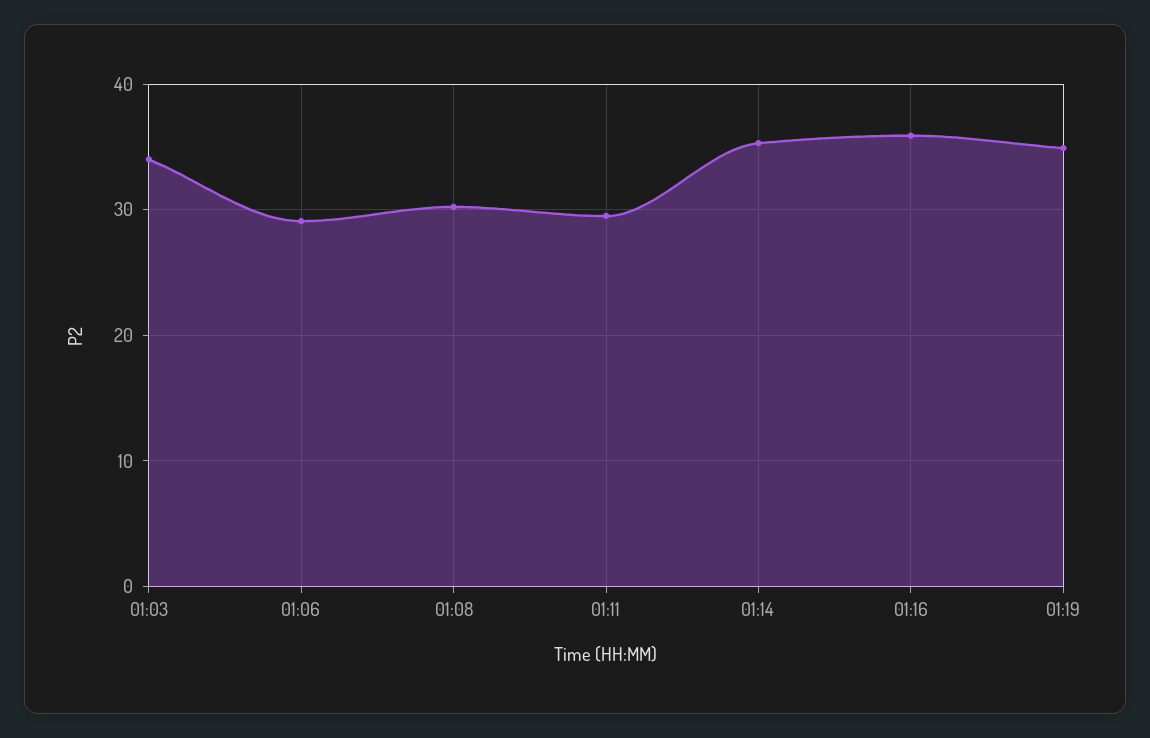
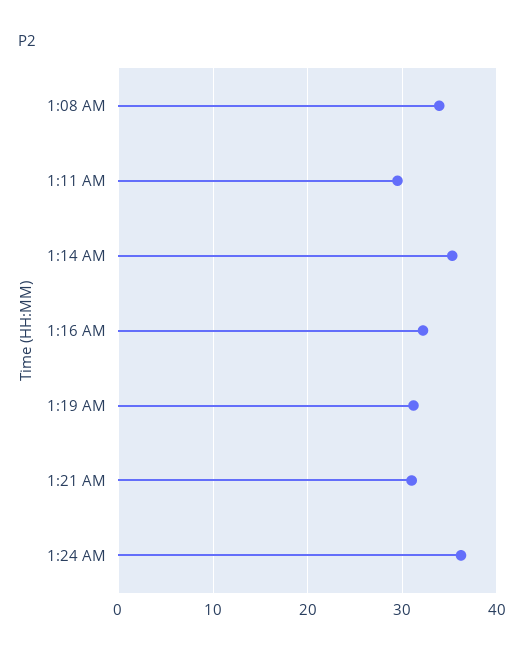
01:03: 34 -> none
01:06: 29 -> none
01:08: 30 -> 34
01:16: 36 -> 32
01:19: 35 -> 31
1:21 AM: none -> 31
1:24 AM: none -> 36

